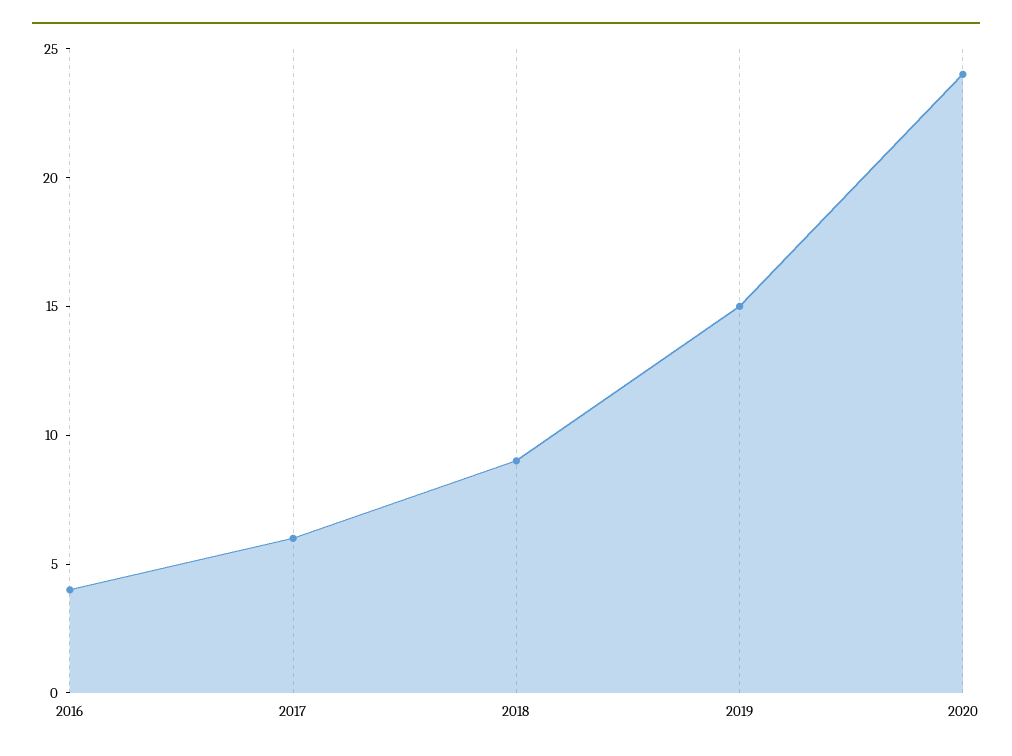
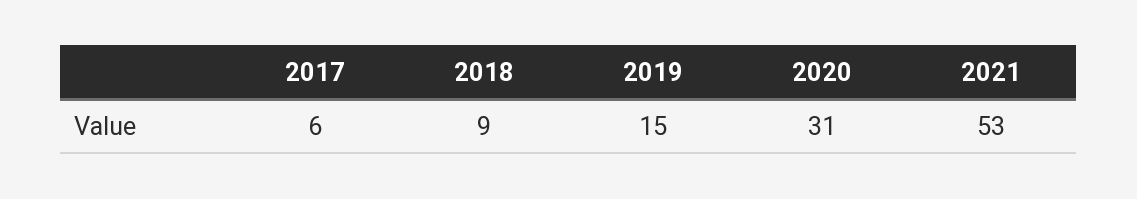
2016: 4 -> none
2020: 24 -> 31
2021: none -> 53

